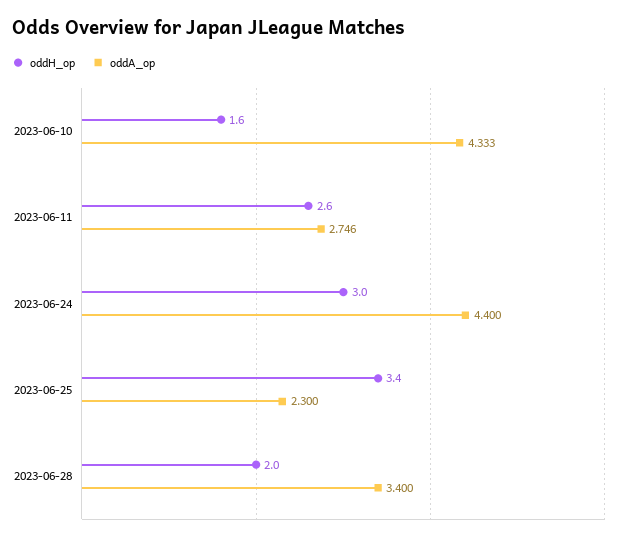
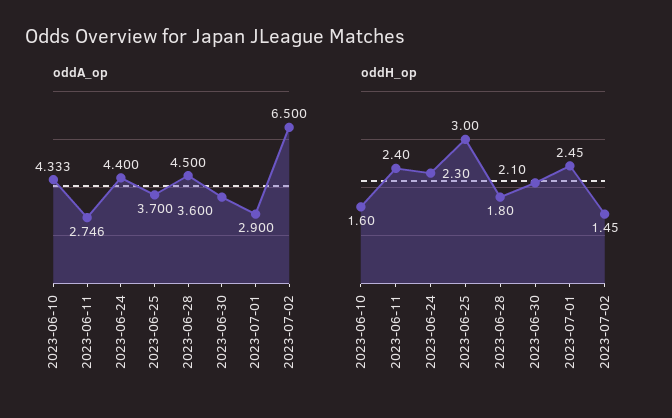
oddH_op, 2023-06-11: 2.6 -> 2.4
oddH_op, 2023-06-24: 3 -> 2.3
oddH_op, 2023-06-25: 3.4 -> 3
oddA_op, 2023-06-25: 2.3 -> 3.7
oddH_op, 2023-06-28: 2 -> 1.8
oddA_op, 2023-06-28: 3.4 -> 4.5
oddA_op, 2023-06-30: none -> 3.6
oddA_op, 2023-07-01: none -> 2.9
oddA_op, 2023-07-02: none -> 6.5
oddH_op, 2023-06-30: none -> 2.1
oddH_op, 2023-07-01: none -> 2.45
oddH_op, 2023-07-02: none -> 1.45

